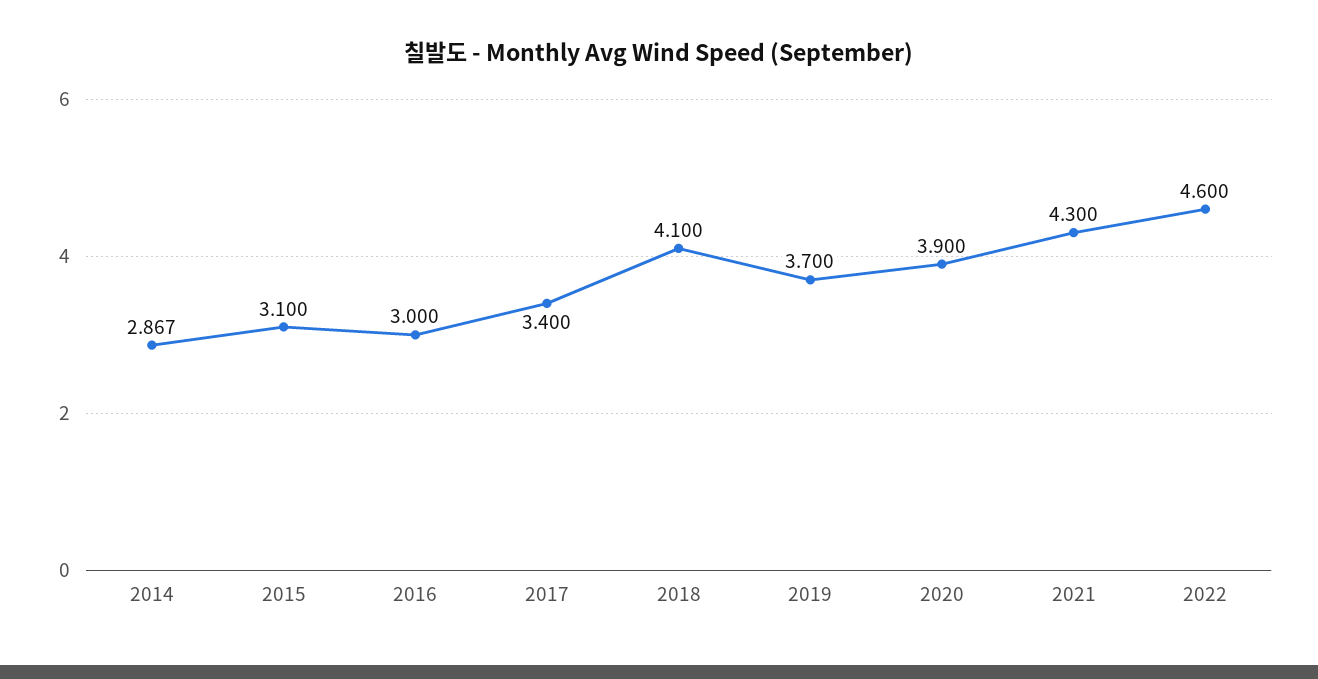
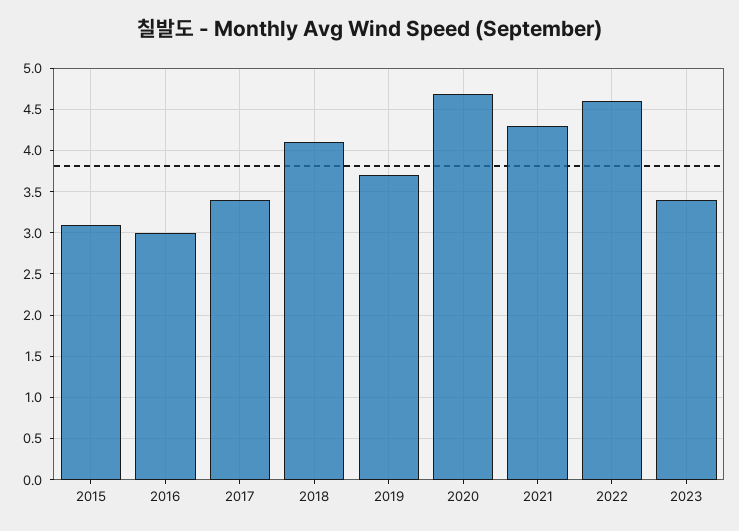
2014: 2.867 -> none
2020: 3.9 -> 4.7
2023: none -> 3.4

